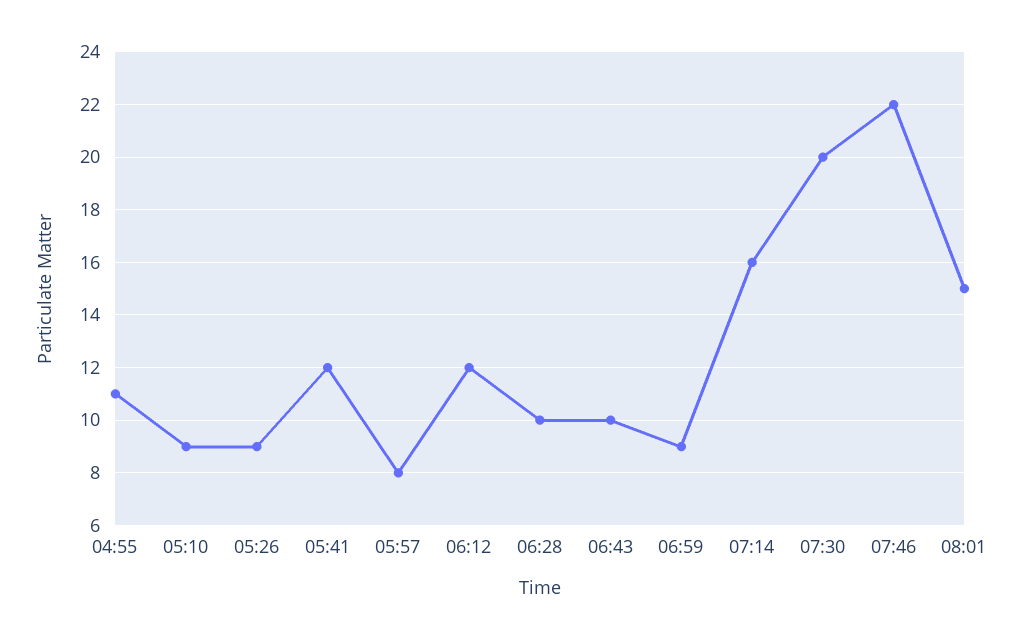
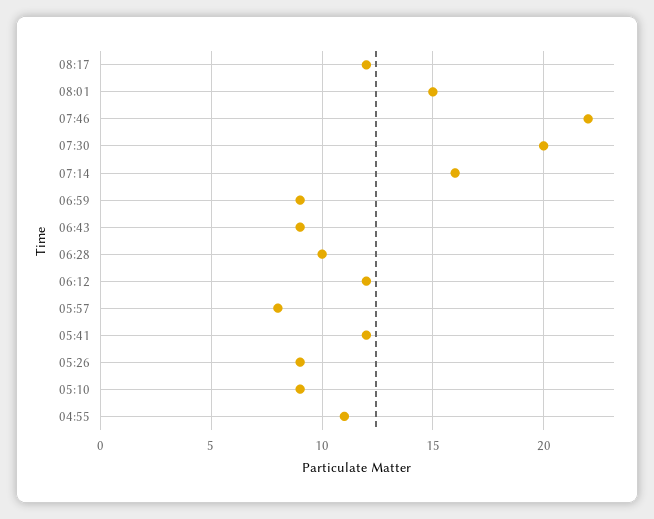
06:43: 10 -> 9
08:17: none -> 12

